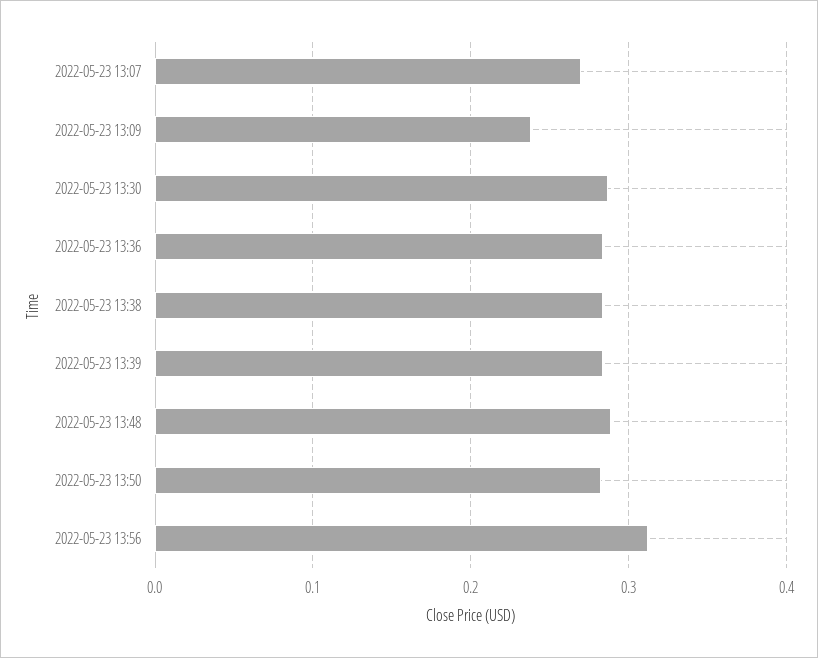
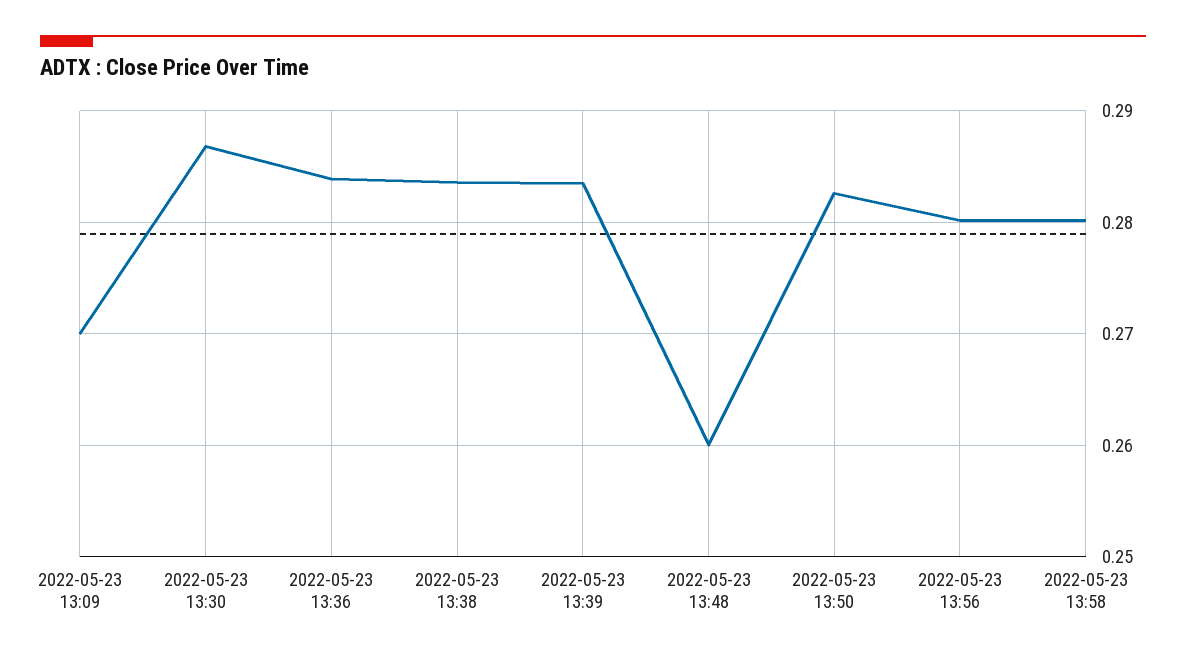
2022-05-23 13:07: 0.27 -> none
2022-05-23 13:09: 0.24 -> 0.27
2022-05-23 13:48: 0.29 -> 0.26
2022-05-23 13:56: 0.31 -> 0.28
2022-05-23 13:58: none -> 0.28

